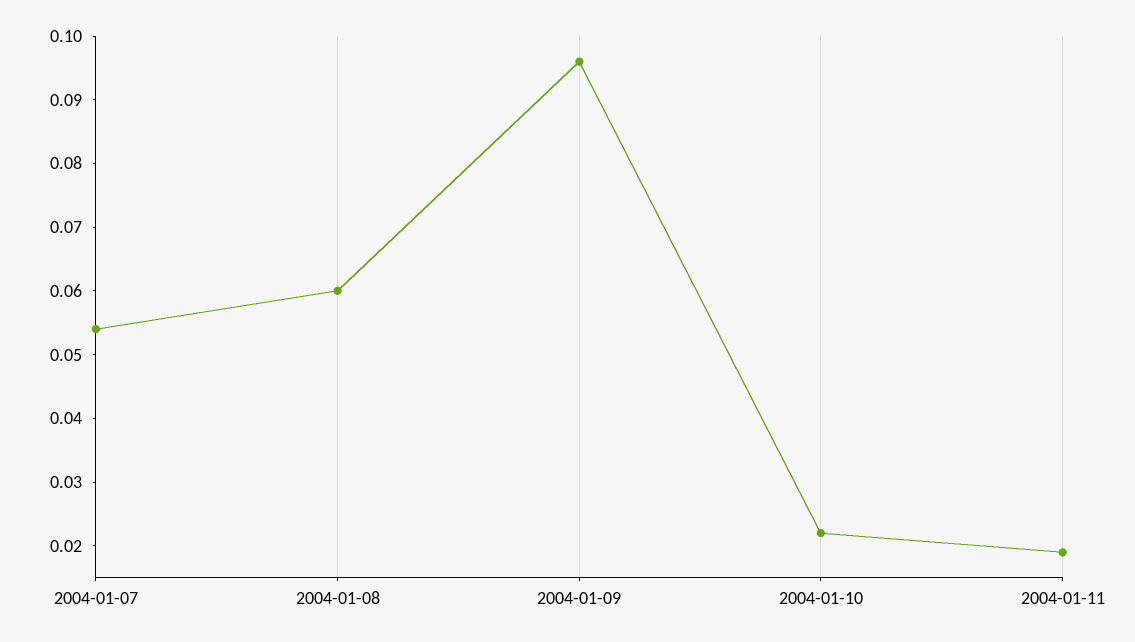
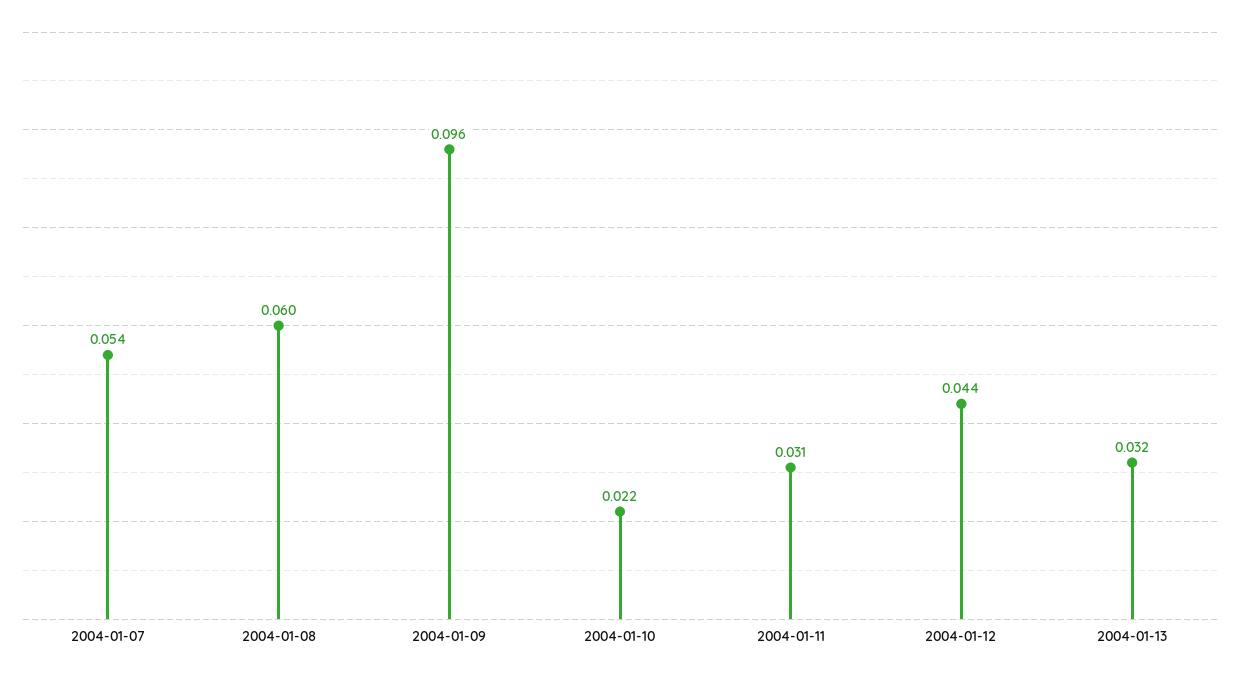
2004-01-11: 0.02 -> 0.031
2004-01-12: none -> 0.044
2004-01-13: none -> 0.032

